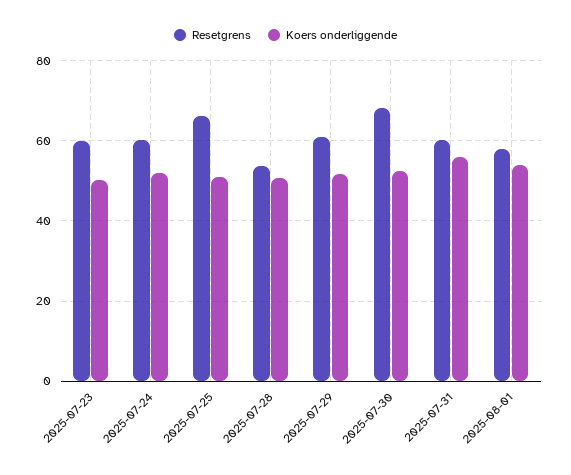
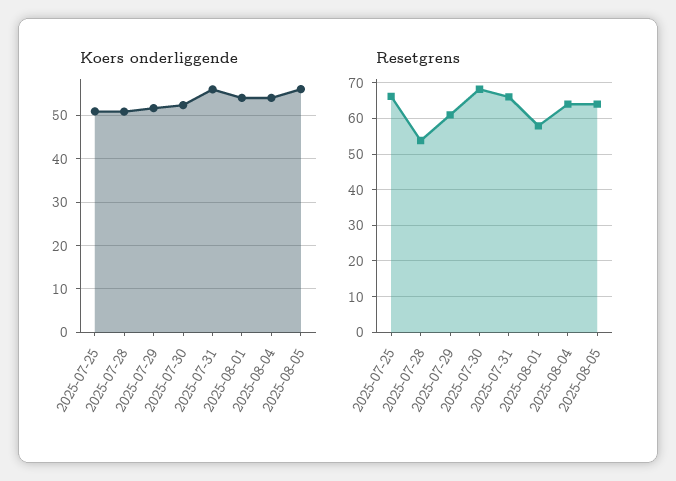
Resetgrens, 2025-07-23: 60 -> none
Koers onderliggende, 2025-07-23: 50 -> none
Resetgrens, 2025-07-24: 60 -> none
Koers onderliggende, 2025-07-24: 52 -> none
Resetgrens, 2025-07-31: 60 -> 66
Koers onderliggende, 2025-08-04: none -> 54
Koers onderliggende, 2025-08-05: none -> 56
Resetgrens, 2025-08-04: none -> 64
Resetgrens, 2025-08-05: none -> 64

